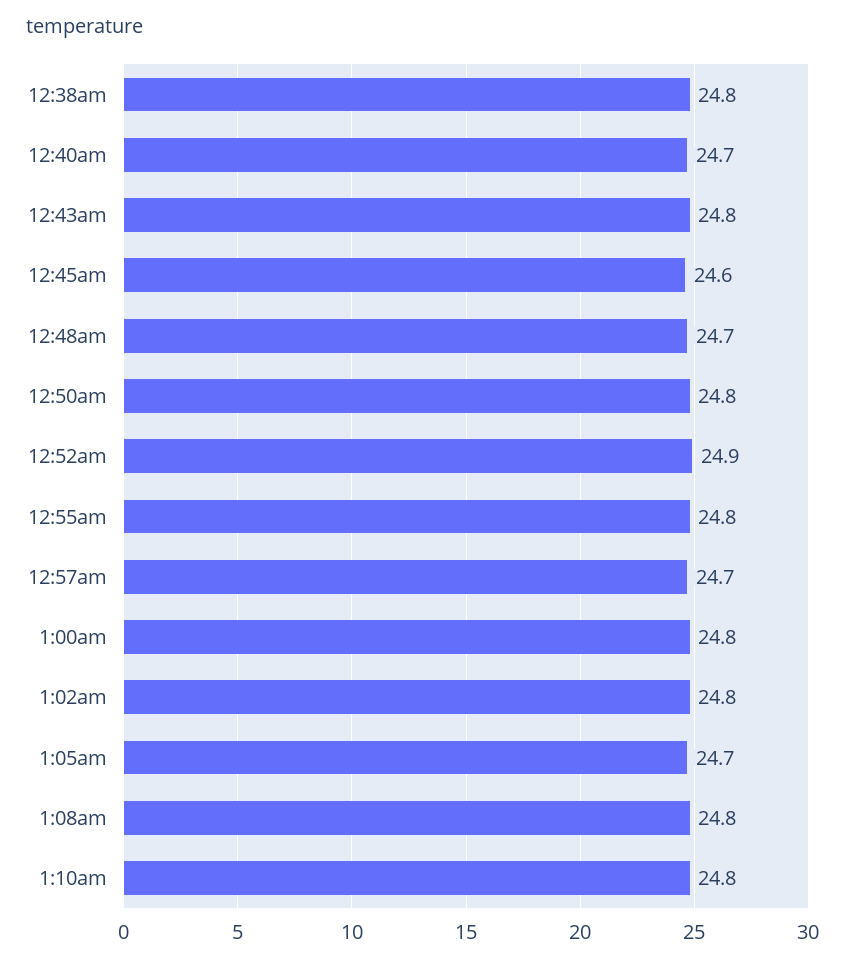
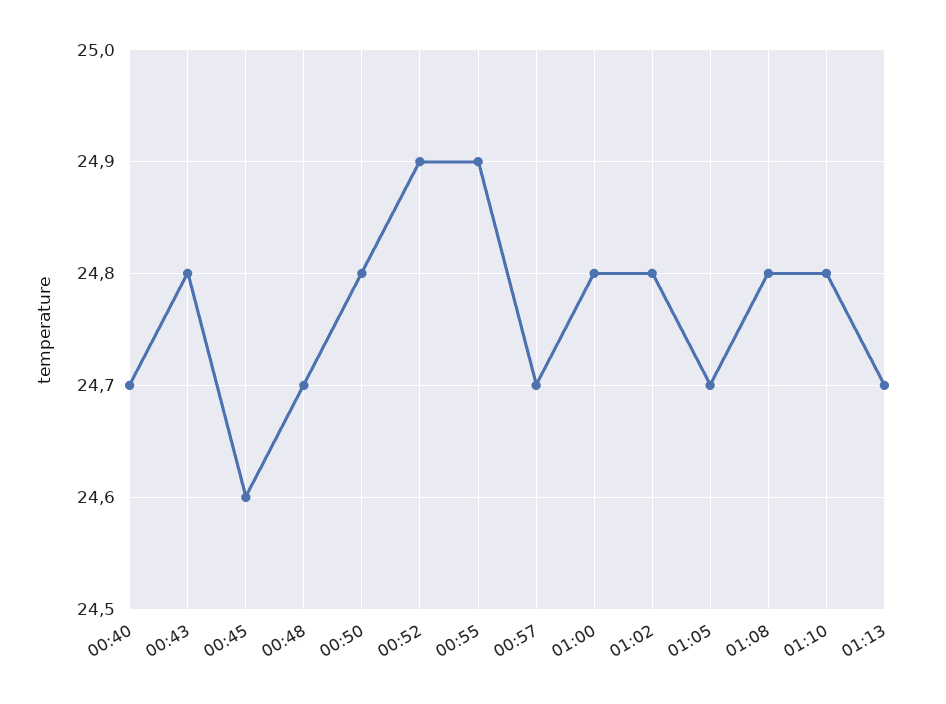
12:38am: 24.8 -> none
12:55am: 24.8 -> 24.9
01:13: none -> 24.7

